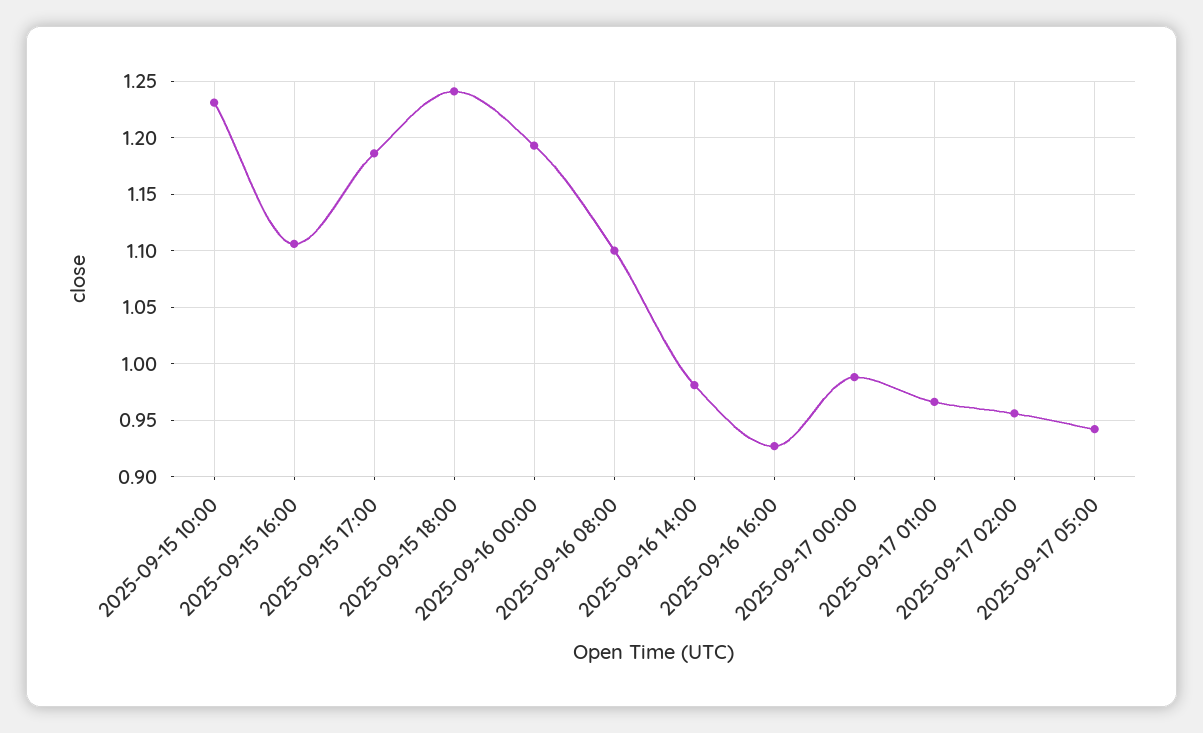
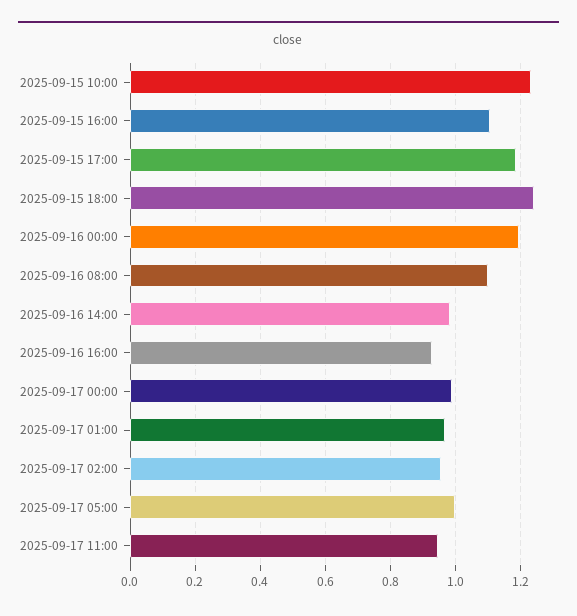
2025-09-17 05:00: 0.94 -> 1
2025-09-17 11:00: none -> 0.94

